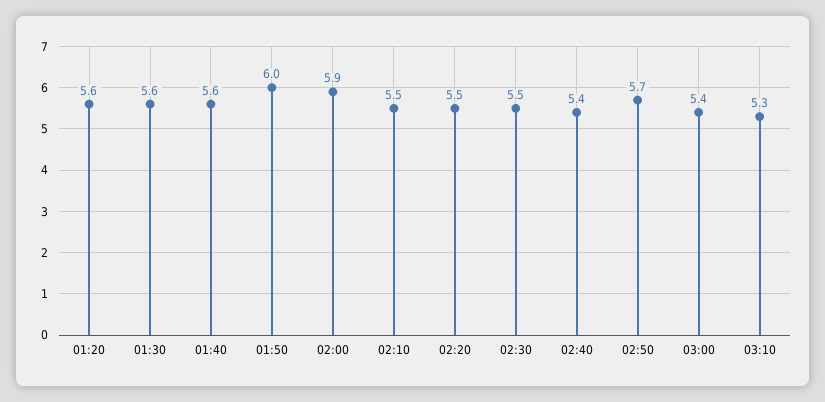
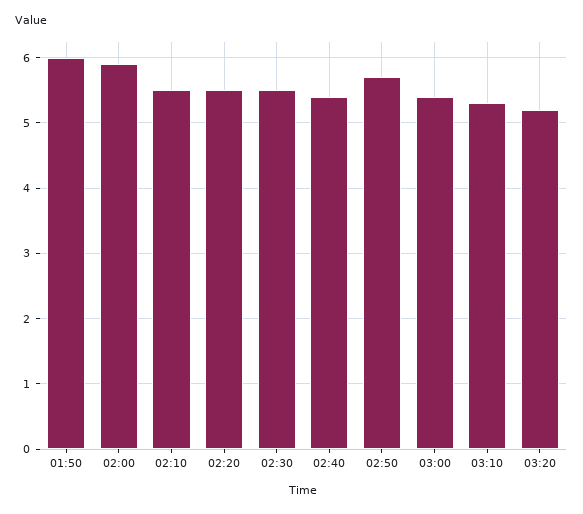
01:20: 5.6 -> none
01:30: 5.6 -> none
01:40: 5.6 -> none
03:20: none -> 5.2

